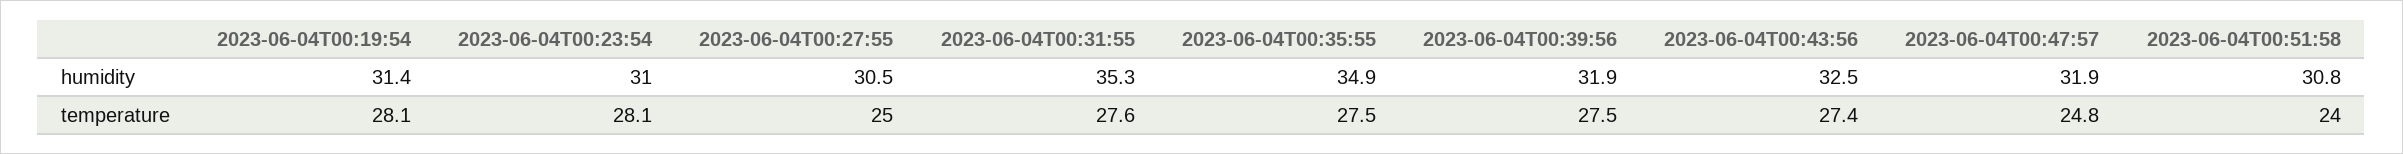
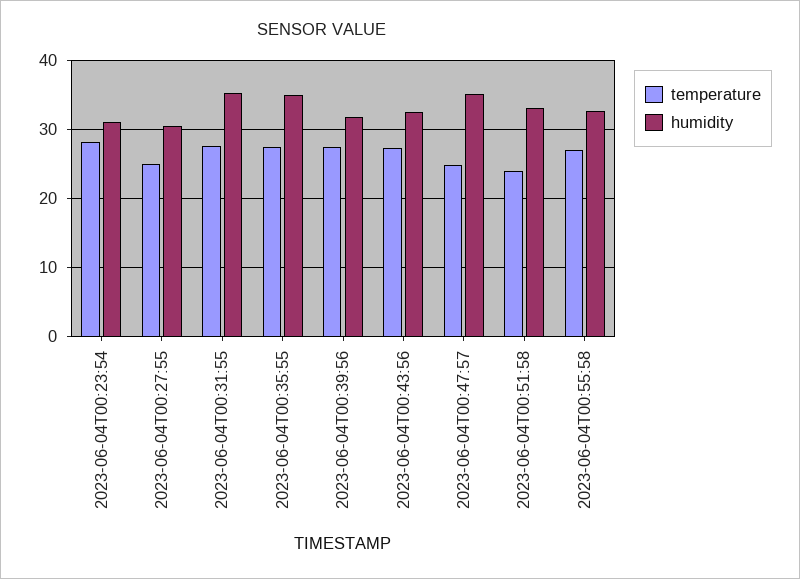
humidity, 2023-06-04T00:19:54: 31.4 -> none
humidity, 2023-06-04T00:47:57: 31.9 -> 35
humidity, 2023-06-04T00:51:58: 30.8 -> 33
temperature, 2023-06-04T00:19:54: 28.1 -> none
temperature, 2023-06-04T00:55:58: none -> 27
humidity, 2023-06-04T00:55:58: none -> 33

